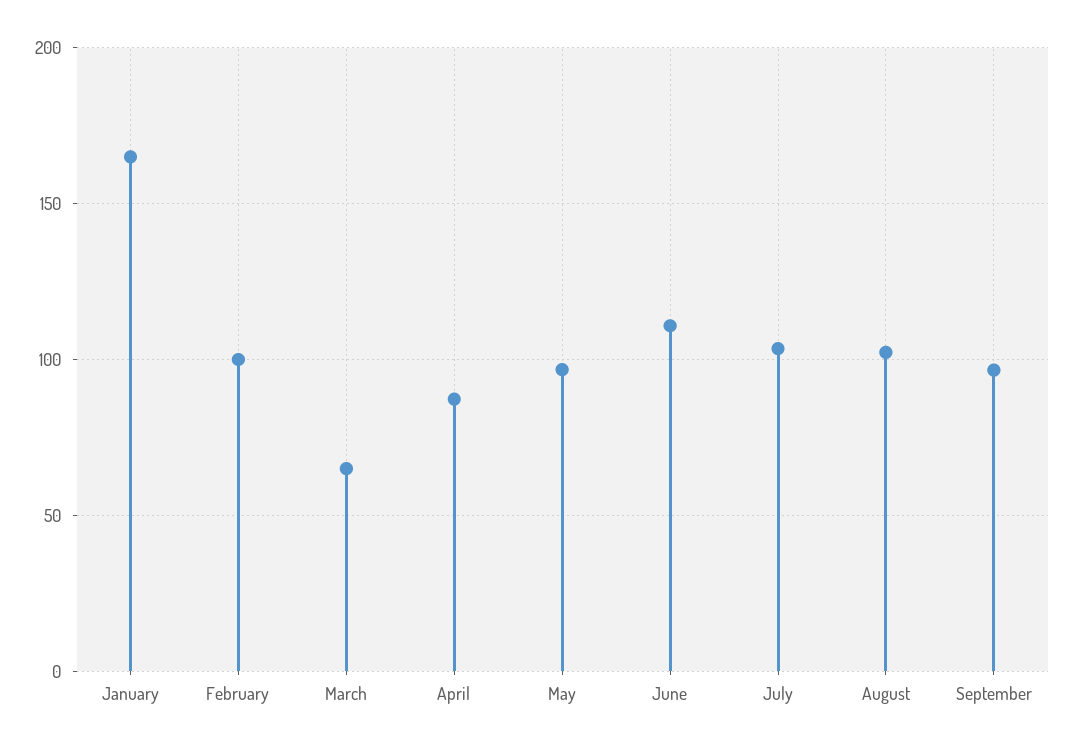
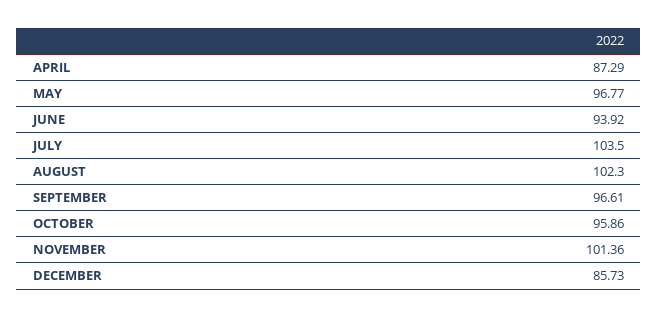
January: 165 -> none
February: 100 -> none
March: 65 -> none
June: 110 -> 93.92
OCTOBER: none -> 95.86
NOVEMBER: none -> 101.36
DECEMBER: none -> 85.73

